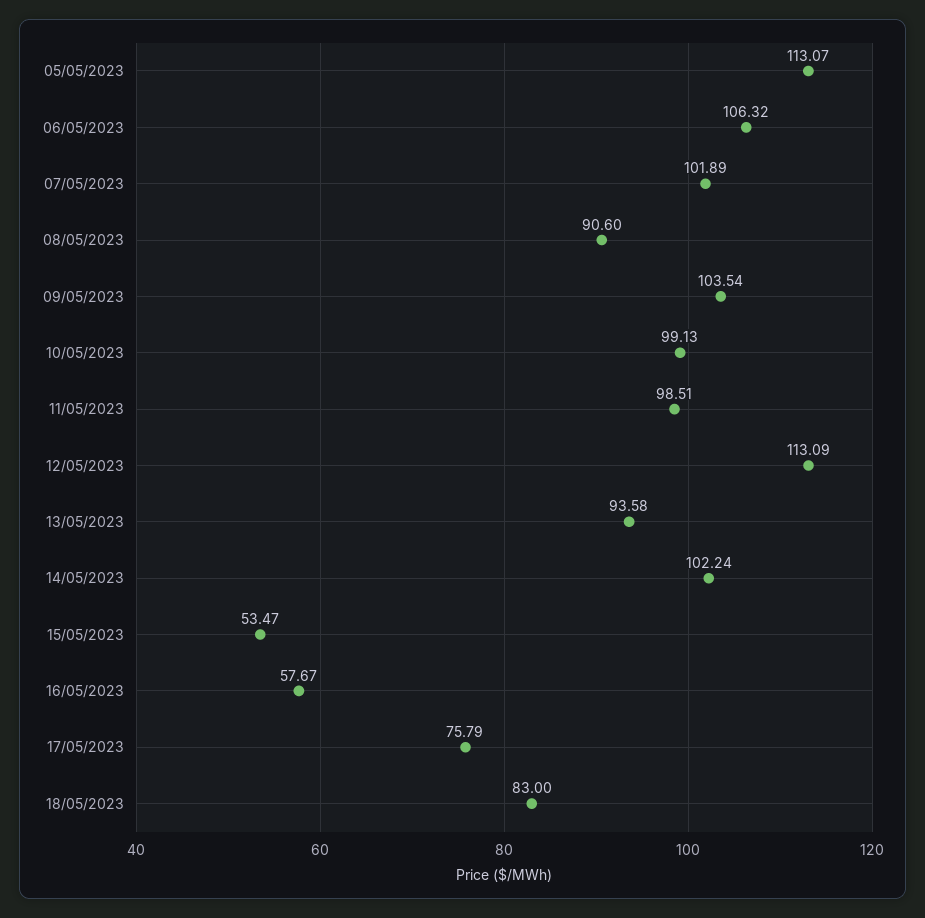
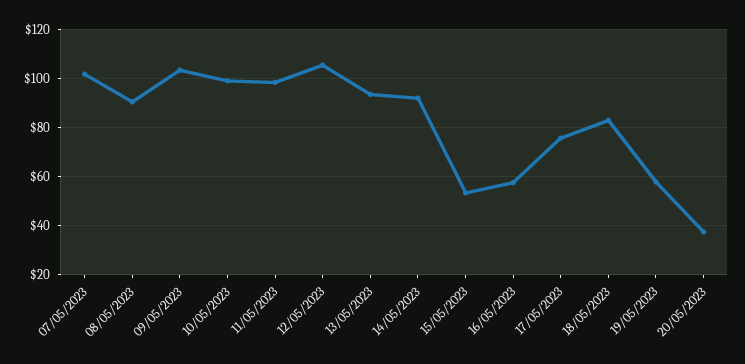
05/05/2023: 113.07 -> none
06/05/2023: 106.32 -> none
12/05/2023: 113.09 -> 105
14/05/2023: 102.24 -> 92.5
19/05/2023: none -> 57.5
20/05/2023: none -> 37.5

